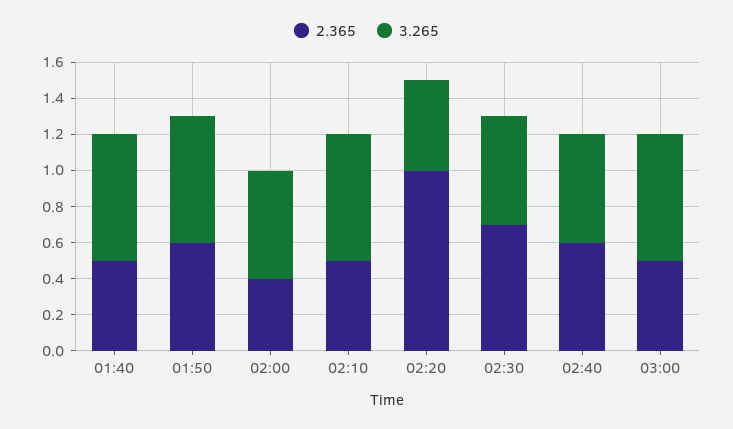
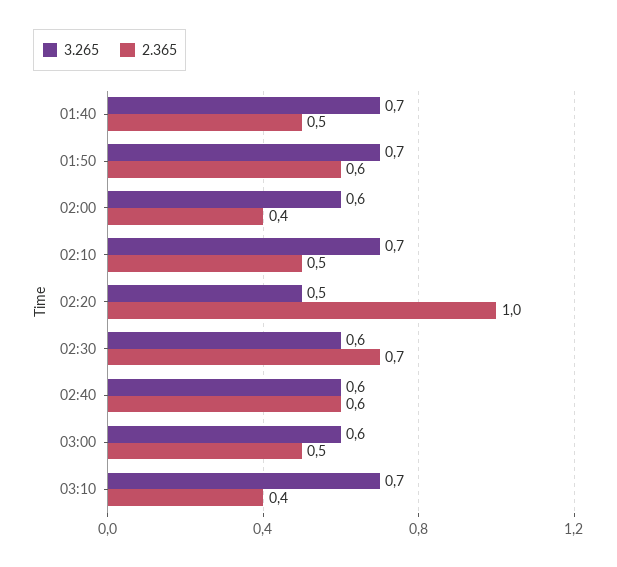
3.265, 03:00: 0.7 -> 0.6
3.265, 03:10: none -> 0.7
2.365, 03:10: none -> 0.4

